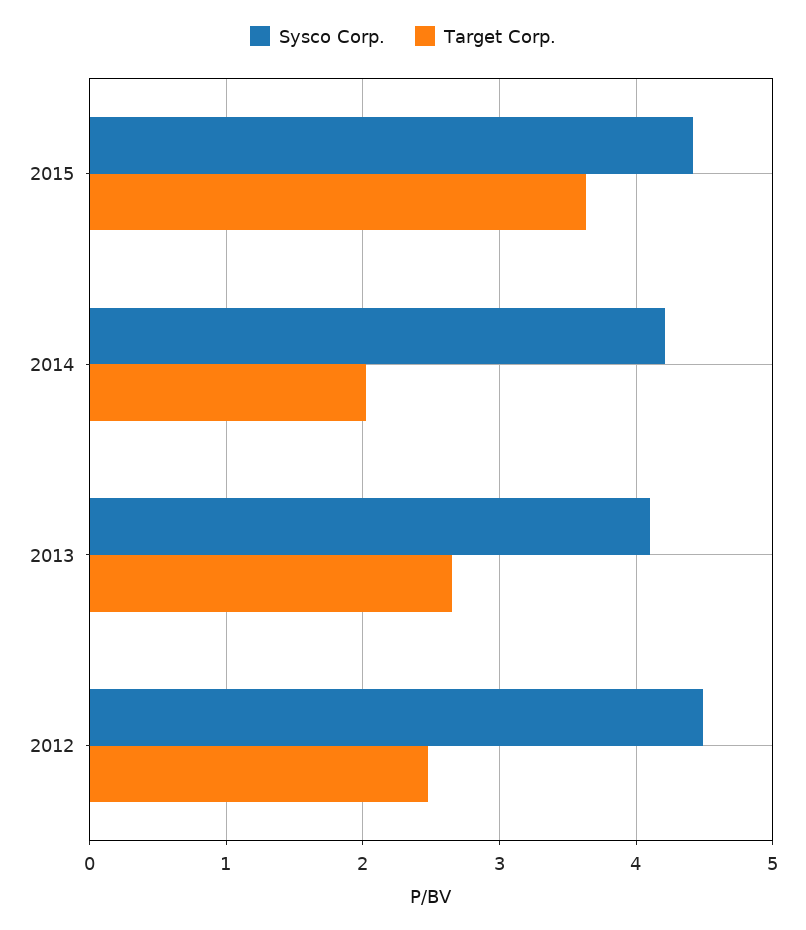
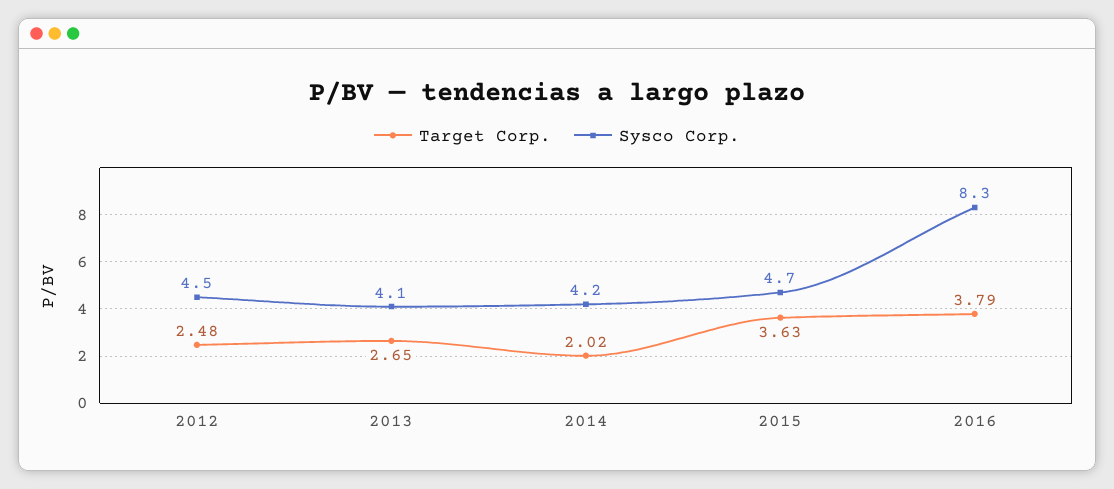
Sysco Corp., 2015: 4.4 -> 4.7
Target Corp., 2016: none -> 3.79
Sysco Corp., 2016: none -> 8.3

